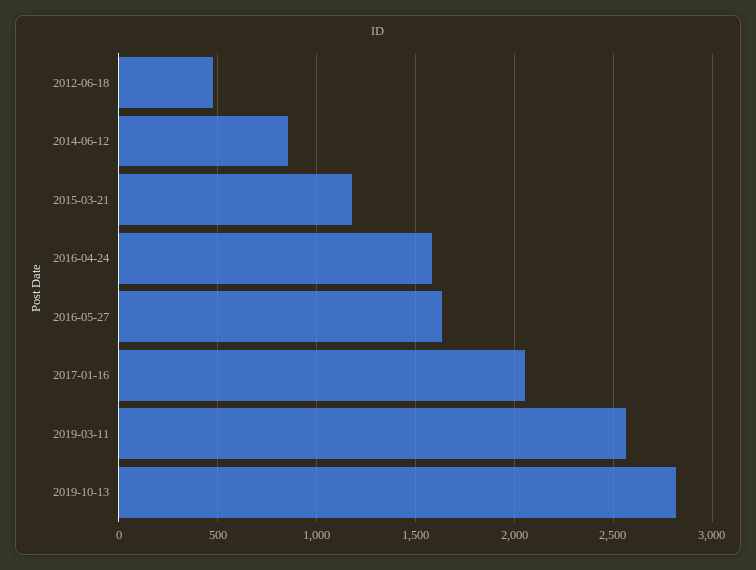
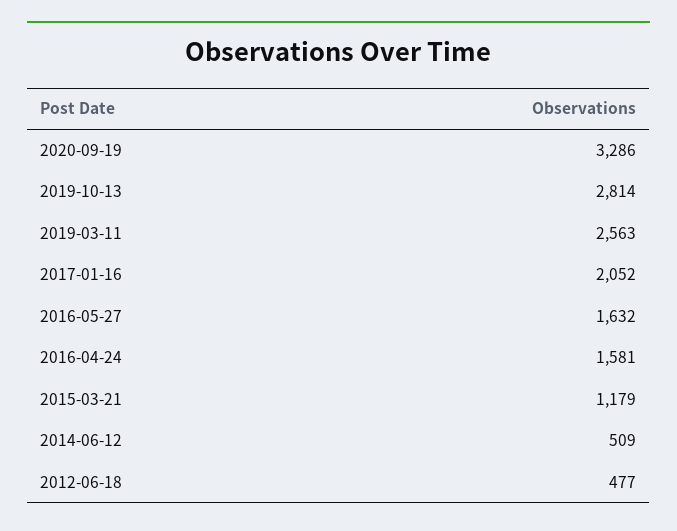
2014-06-12: 850 -> 509
2020-09-19: none -> 3286

